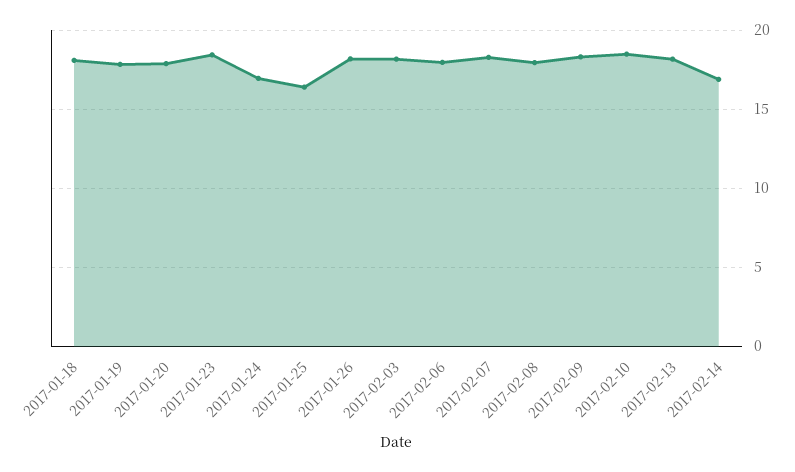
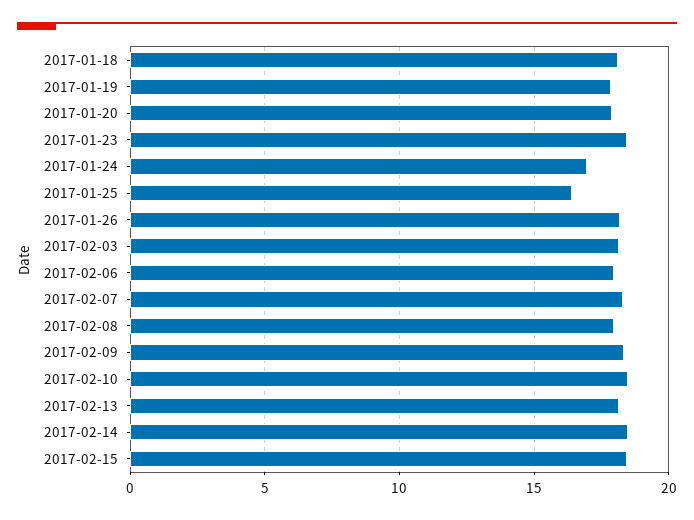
2017-02-14: 17 -> 18.5
2017-02-15: none -> 18.5

